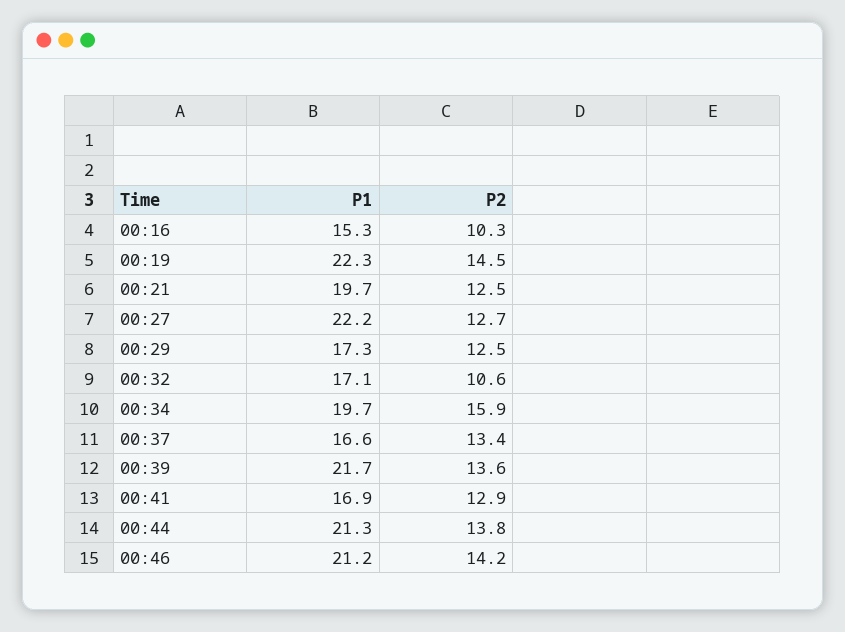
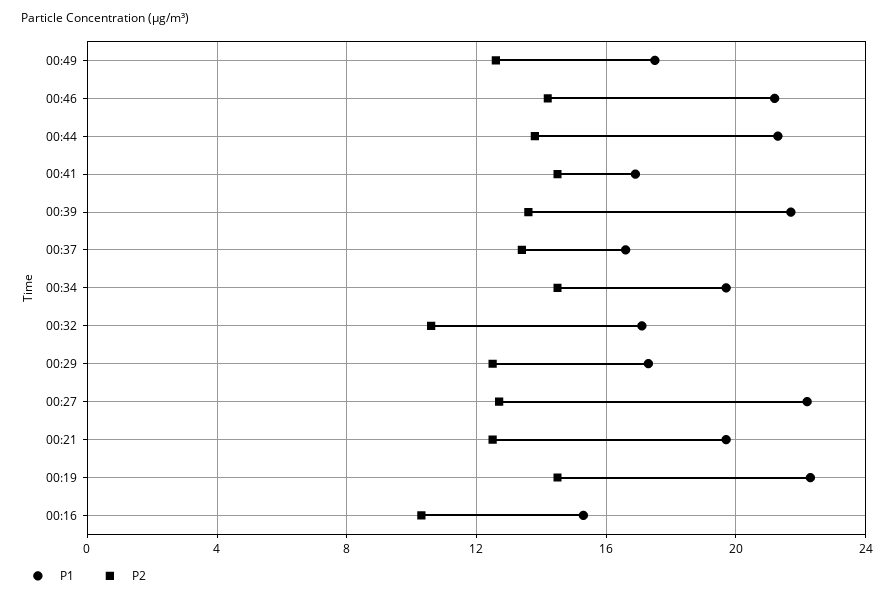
P2, 00:34: 15.9 -> 14.5
P2, 00:41: 12.9 -> 14.5
P1, 00:49: none -> 17.5
P2, 00:49: none -> 12.5

